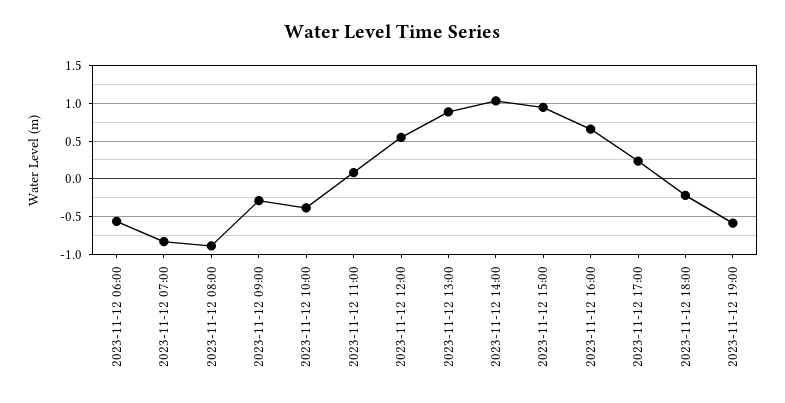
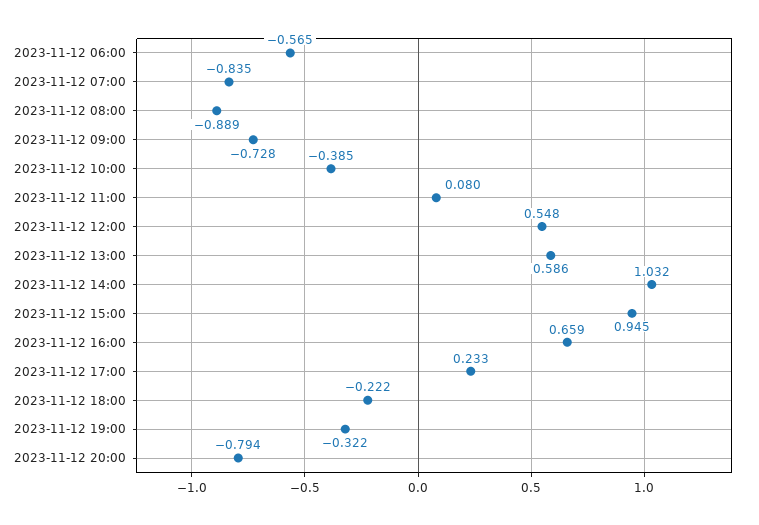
2023-11-12 09:00: -0.3 -> -0.728
2023-11-12 13:00: 0.9 -> 0.586
2023-11-12 19:00: -0.6 -> -0.322
2023-11-12 20:00: none -> -0.794

